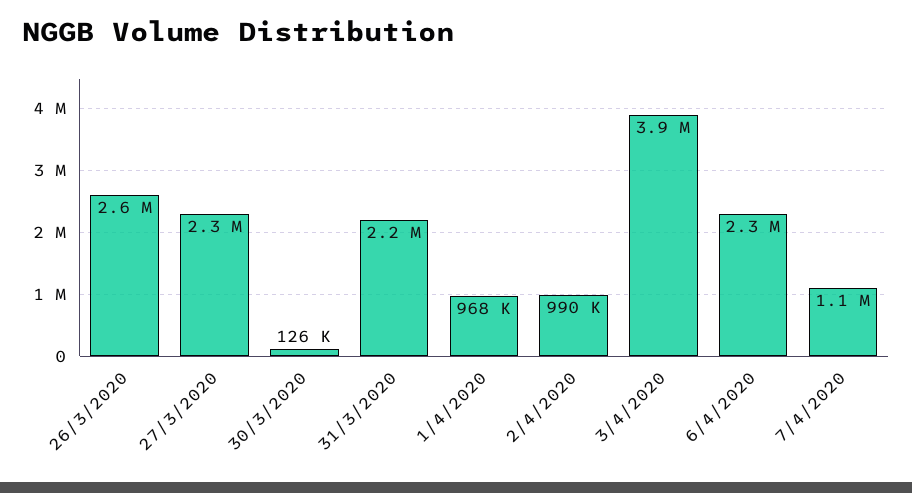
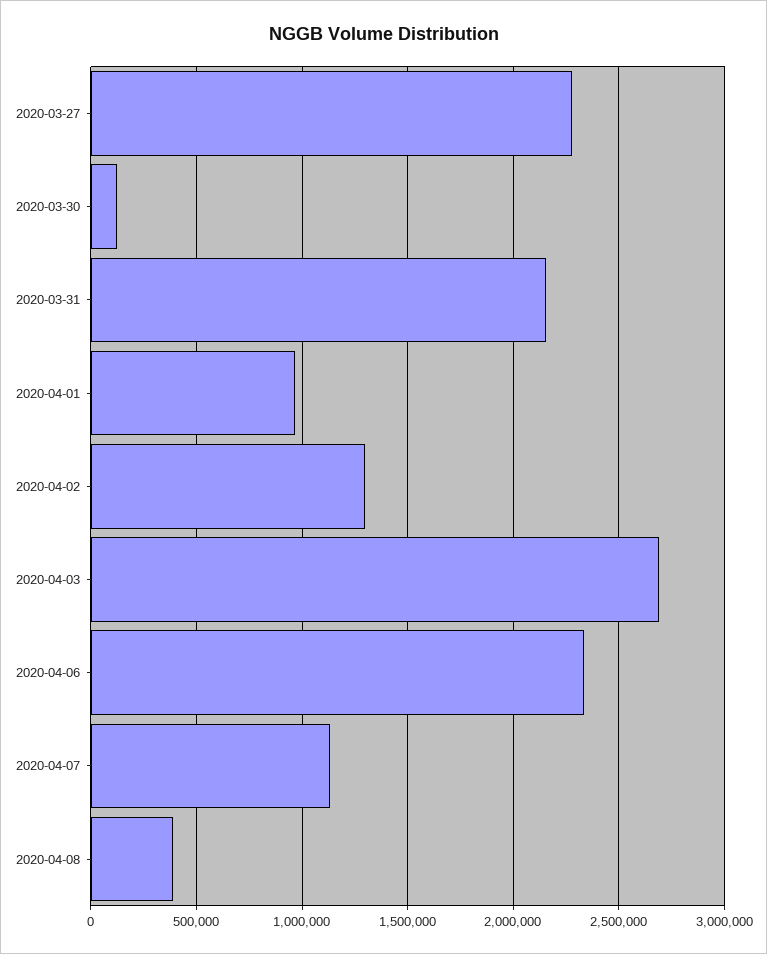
26/3/2020: 2600000 -> none
2/4/2020: 990000 -> 1300000
3/4/2020: 3900000 -> 2700000
2020-04-08: none -> 400000

